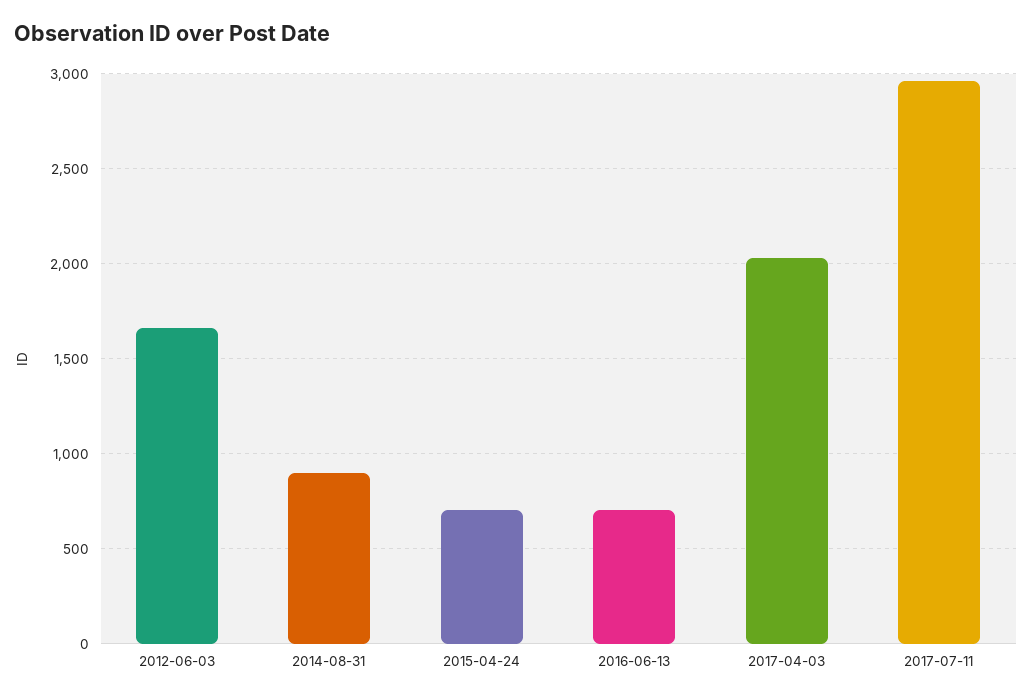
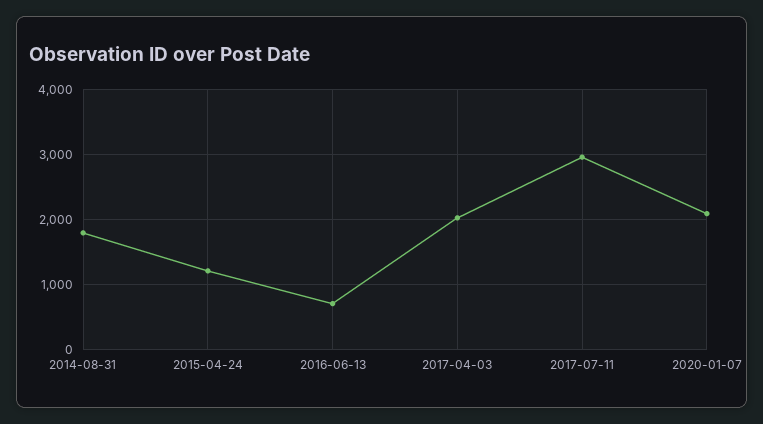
2012-06-03: 1650 -> none
2014-08-31: 900 -> 1800
2015-04-24: 700 -> 1200
2020-01-07: none -> 2100

